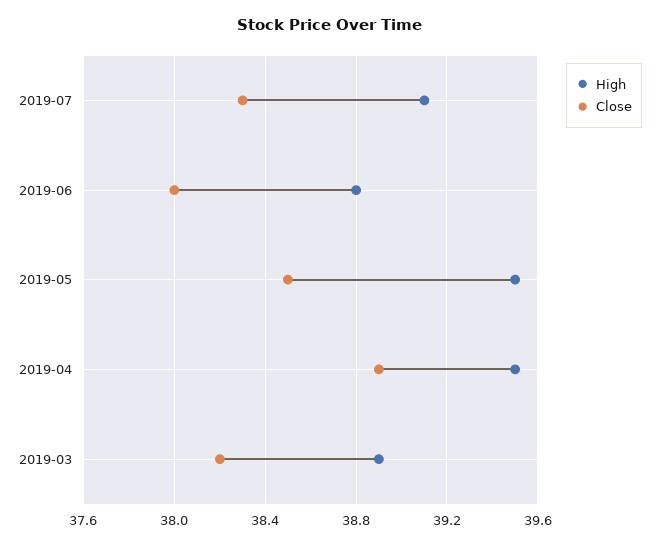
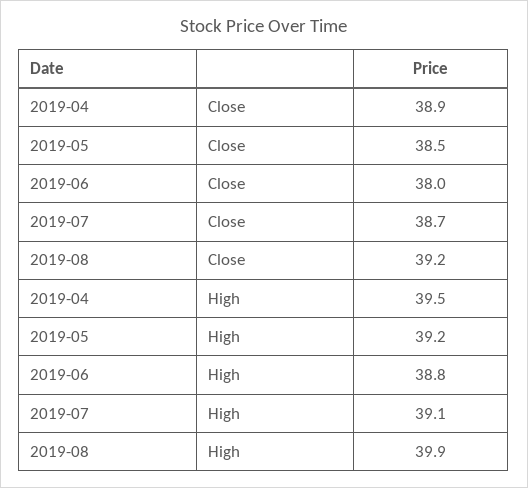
Close, 2019-07: 38.3 -> 38.7
High, 2019-05: 39.5 -> 39.2
High, 2019-03: 38.9 -> none
Close, 2019-03: 38.2 -> none
Close, 2019-08: none -> 39.2
High, 2019-08: none -> 39.9

